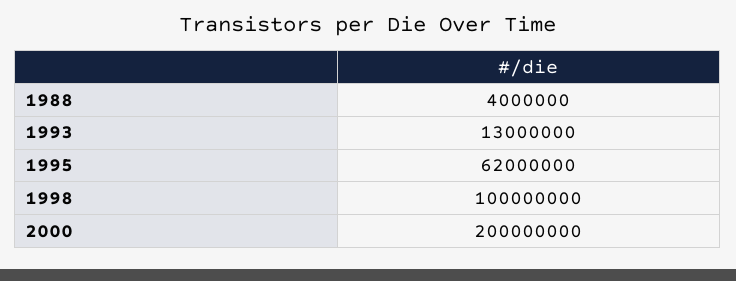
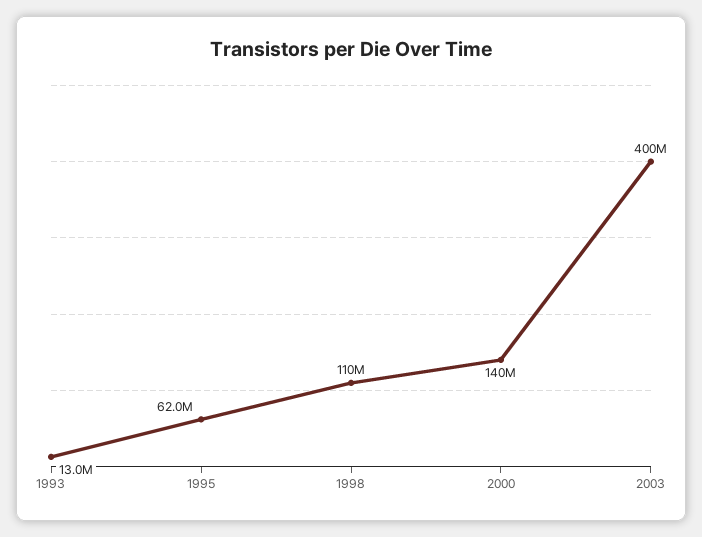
1988: 4000000 -> none
1998: 100000000 -> 110000000
2000: 200000000 -> 140000000
2003: none -> 400000000

